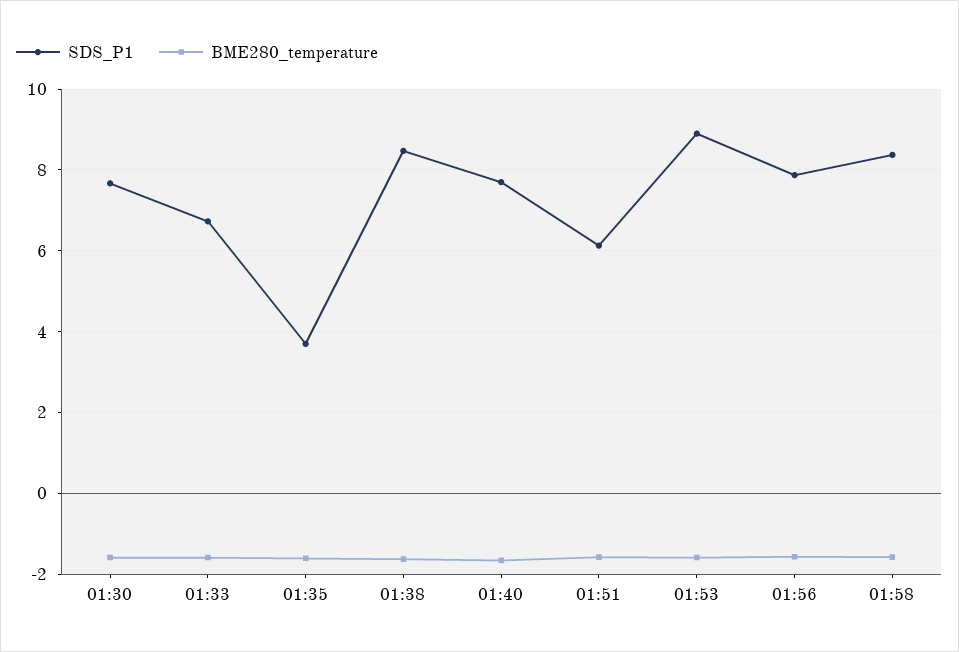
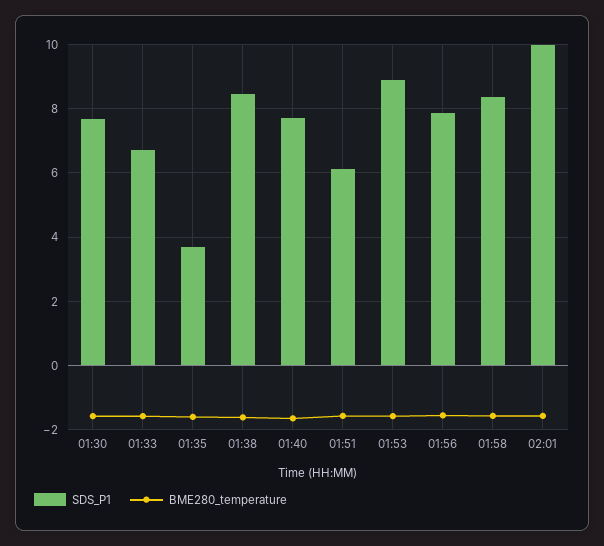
SDS_P1, 02:01: none -> 10
BME280_temperature, 02:01: none -> -1.6

